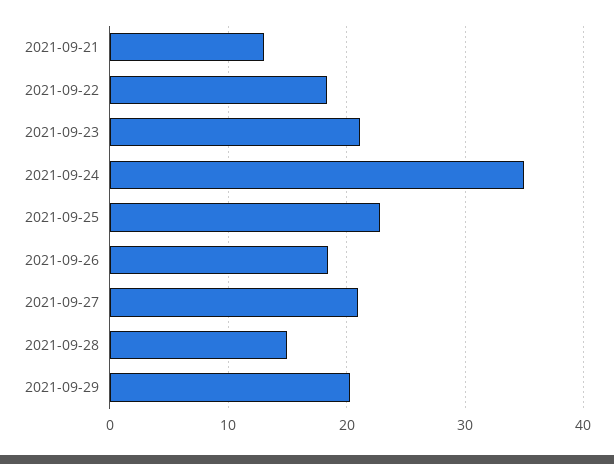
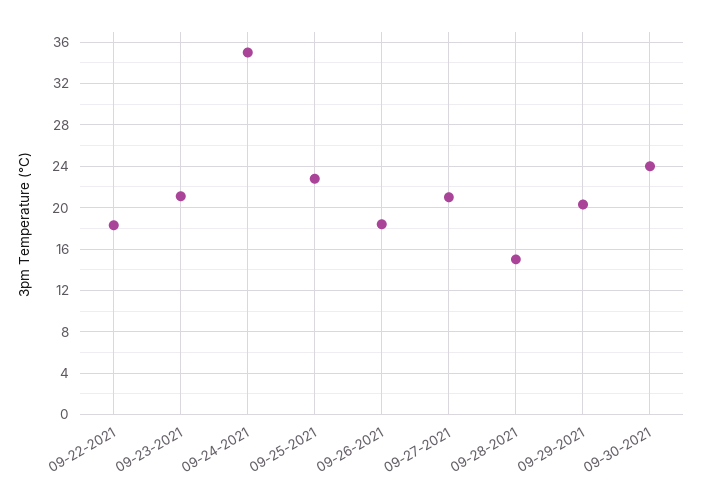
2021-09-21: 13 -> none
09-30-2021: none -> 24

